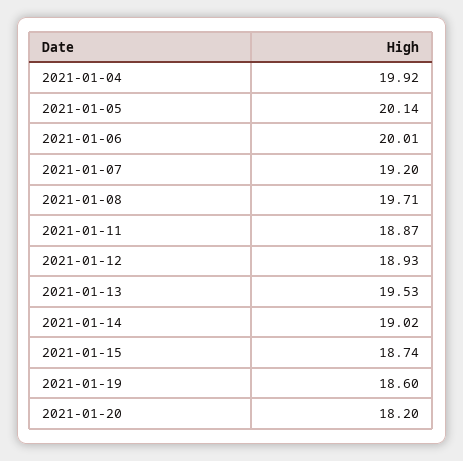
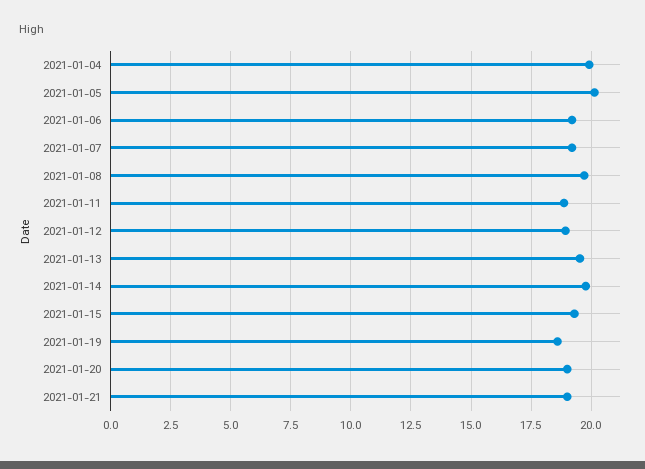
2021-01-06: 20.01 -> 19.25
2021-01-14: 19.02 -> 19.75
2021-01-15: 18.74 -> 19.25
2021-01-20: 18.2 -> 19
2021-01-21: none -> 19

